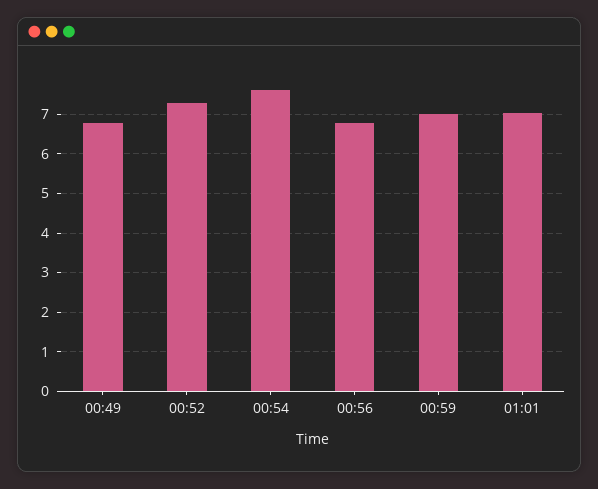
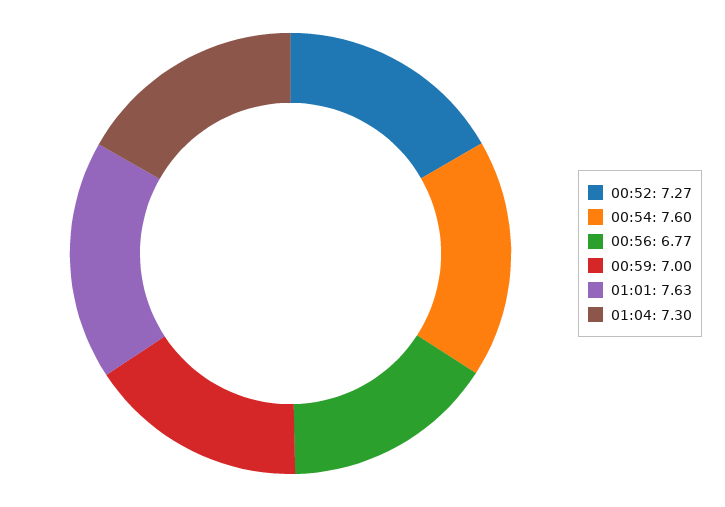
00:49: 6.8 -> none
01:01: 7 -> 7.63
01:04: none -> 7.3

